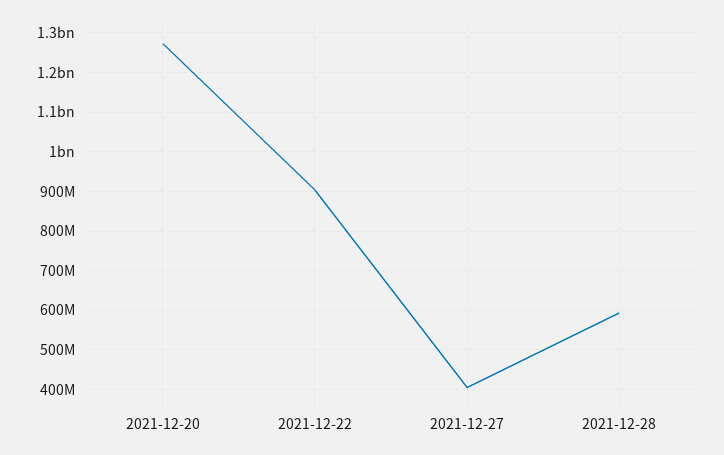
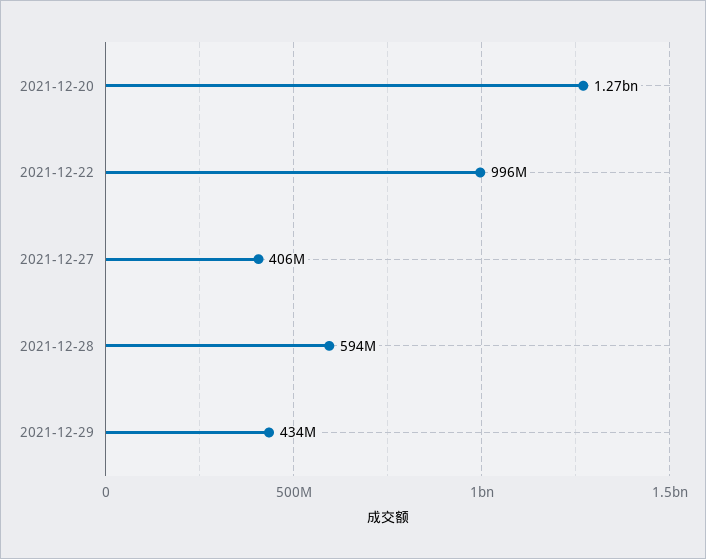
2021-12-22: 900000000 -> 996000000
2021-12-29: none -> 434000000

